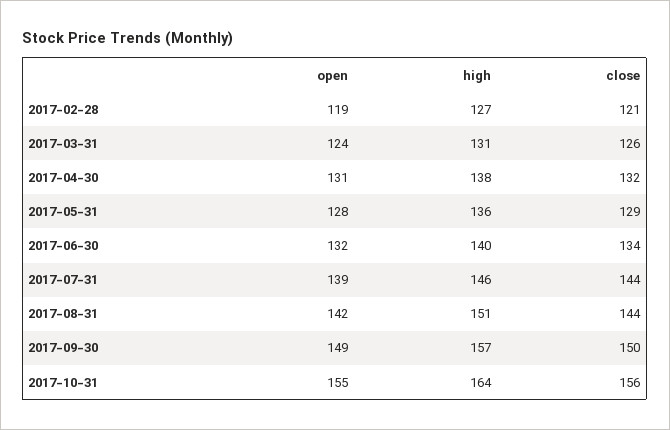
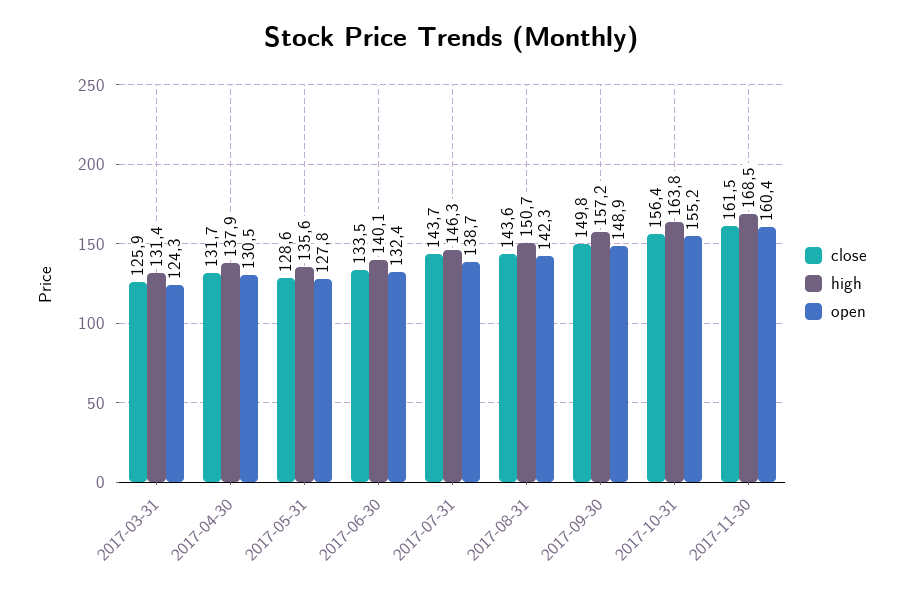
open, 2017-02-28: 119 -> none
high, 2017-02-28: 127 -> none
close, 2017-02-28: 121 -> none
close, 2017-11-30: none -> 161.5
high, 2017-11-30: none -> 168.5
open, 2017-11-30: none -> 160.4

